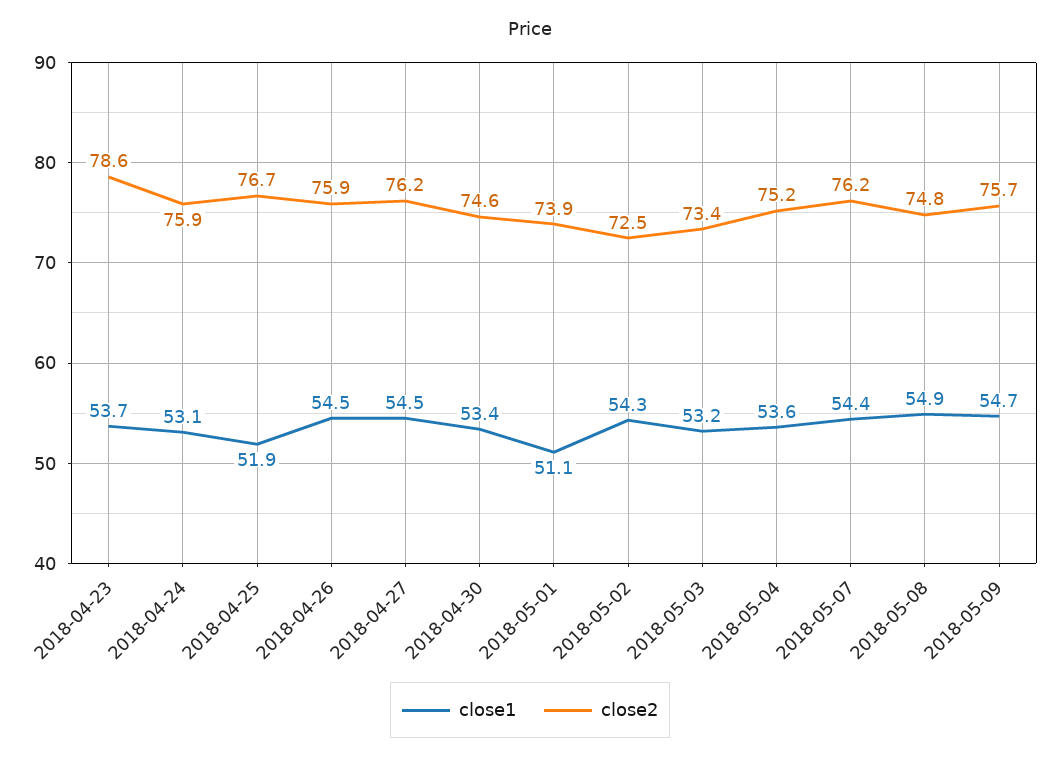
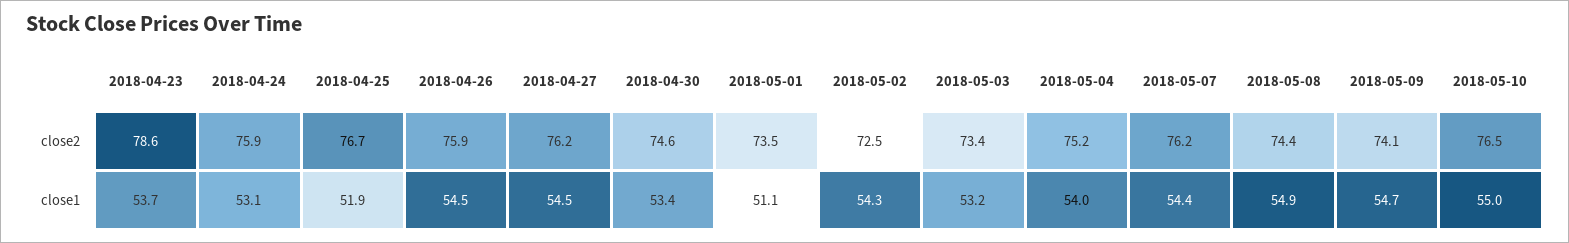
close2, 2018-05-01: 73.9 -> 73.5
close1, 2018-05-04: 53.6 -> 54
close2, 2018-05-08: 74.8 -> 74.4
close2, 2018-05-09: 75.7 -> 74.1
close2, 2018-05-10: none -> 76.5
close1, 2018-05-10: none -> 55

